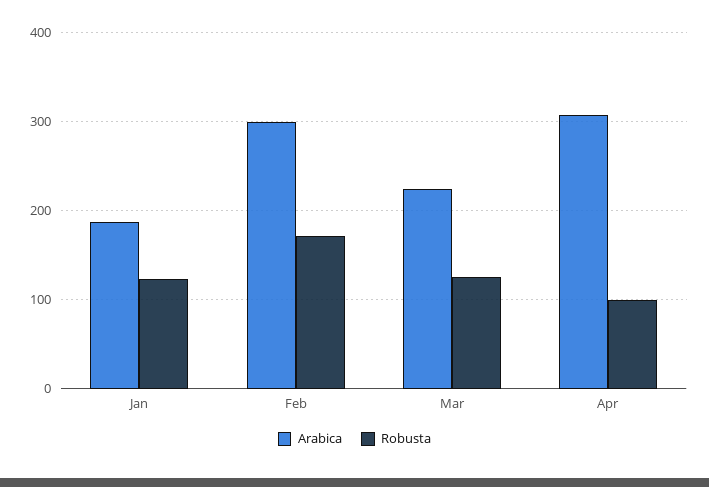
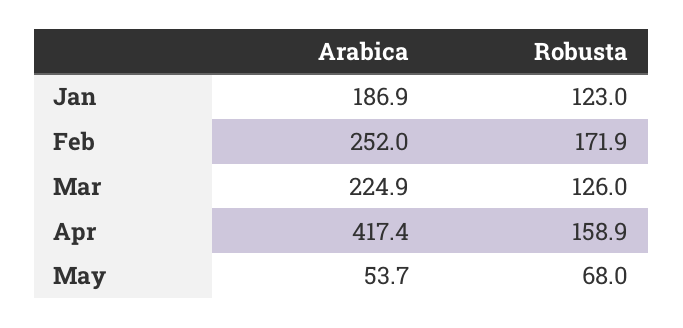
Arabica, Feb: 300 -> 252
Arabica, Apr: 310 -> 417.4
Robusta, Apr: 100 -> 158.9
Arabica, May: none -> 53.7
Robusta, May: none -> 68

